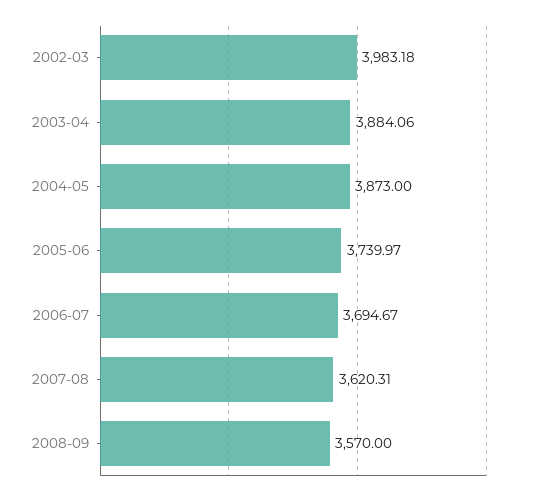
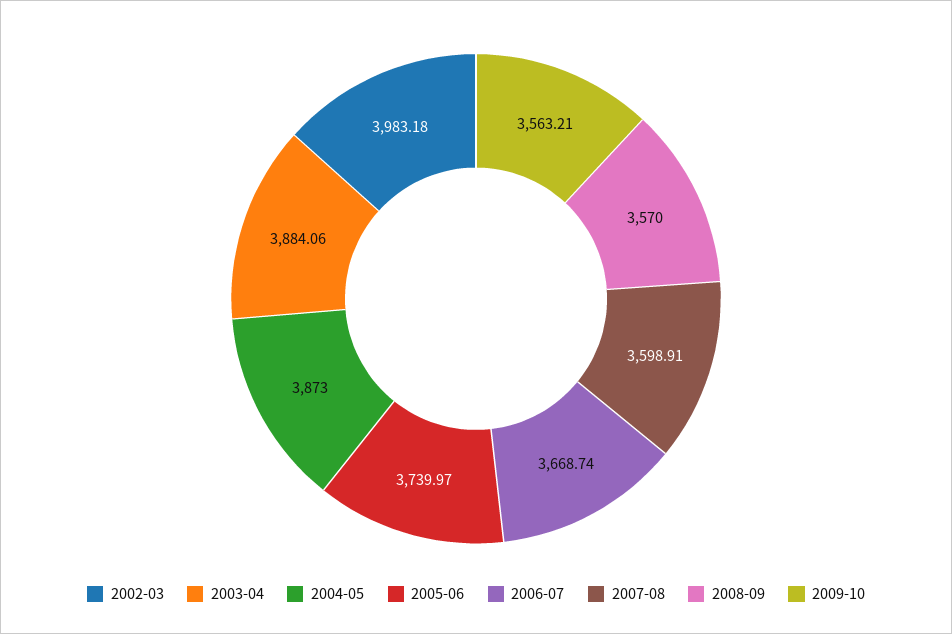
2006-07: 3694.67 -> 3668.74
2007-08: 3620.31 -> 3598.91
2009-10: none -> 3563.21

